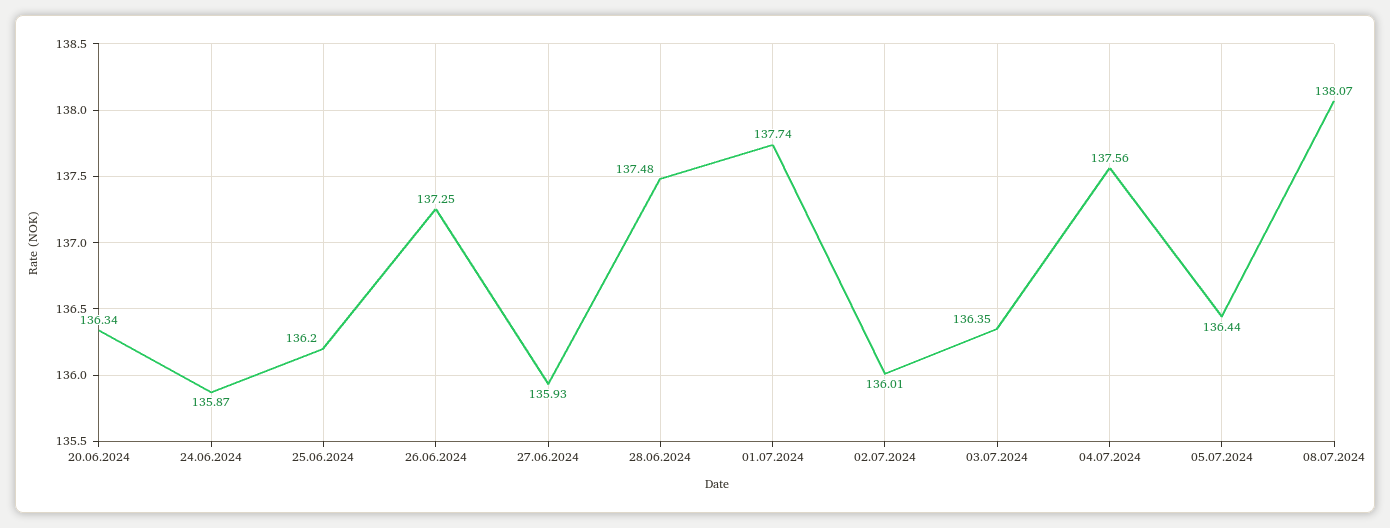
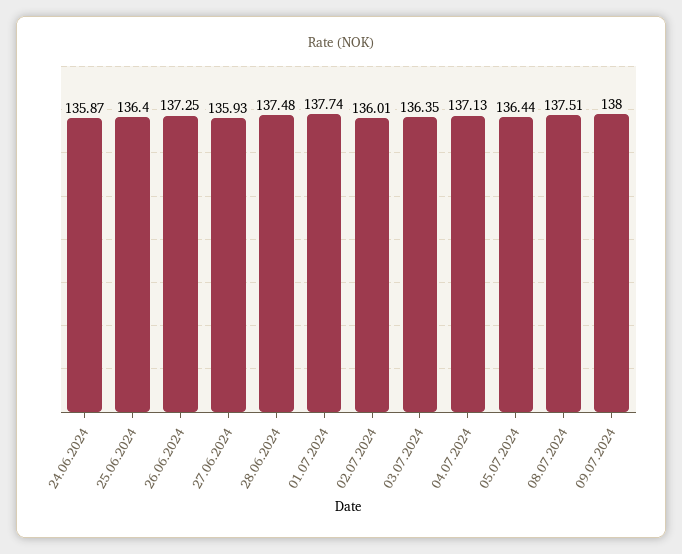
20.06.2024: 136.34 -> none
25.06.2024: 136.2 -> 136.4
04.07.2024: 137.56 -> 137.13
08.07.2024: 138.07 -> 137.51
09.07.2024: none -> 138

